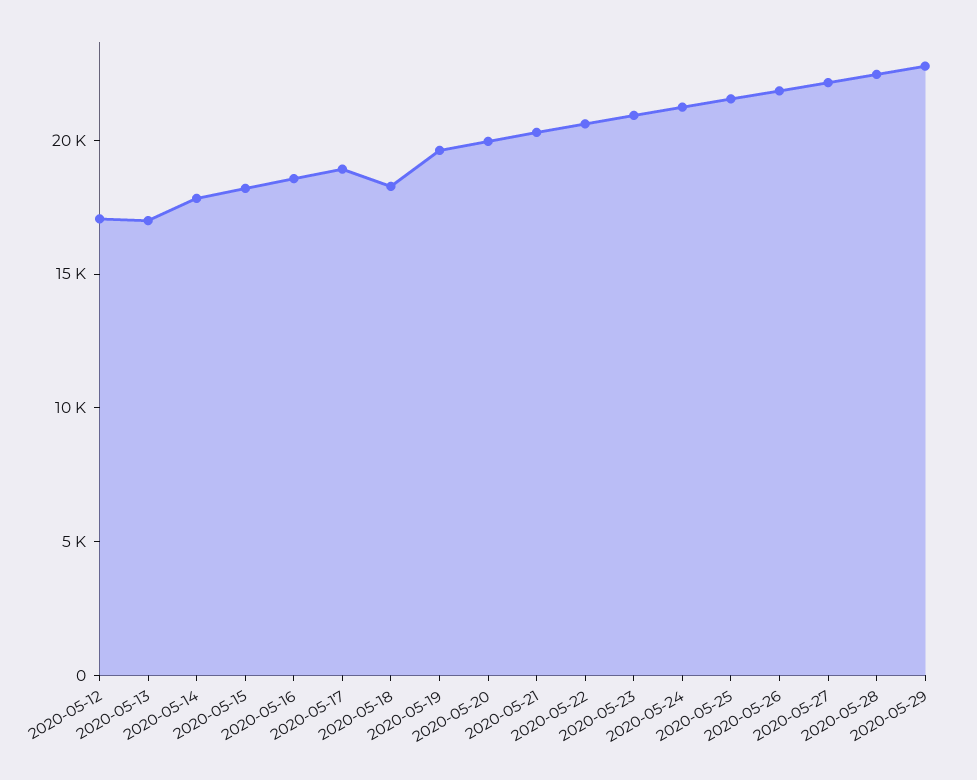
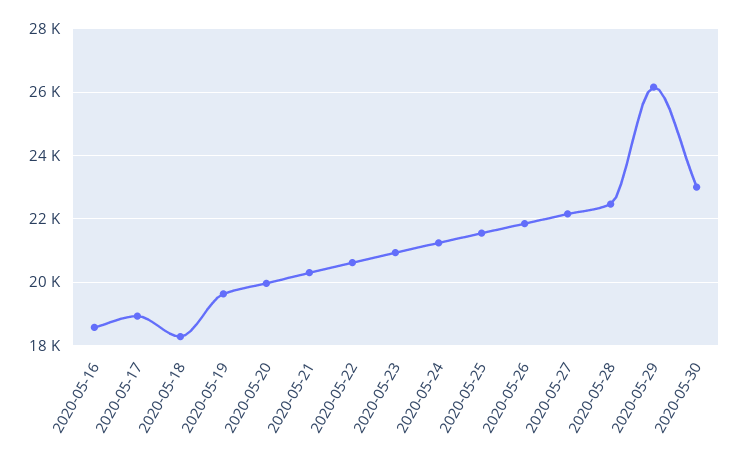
2020-05-12: 17000 -> none
2020-05-13: 17000 -> none
2020-05-14: 18000 -> none
2020-05-15: 18000 -> none
2020-05-29: 23000 -> 26200
2020-05-30: none -> 23000

